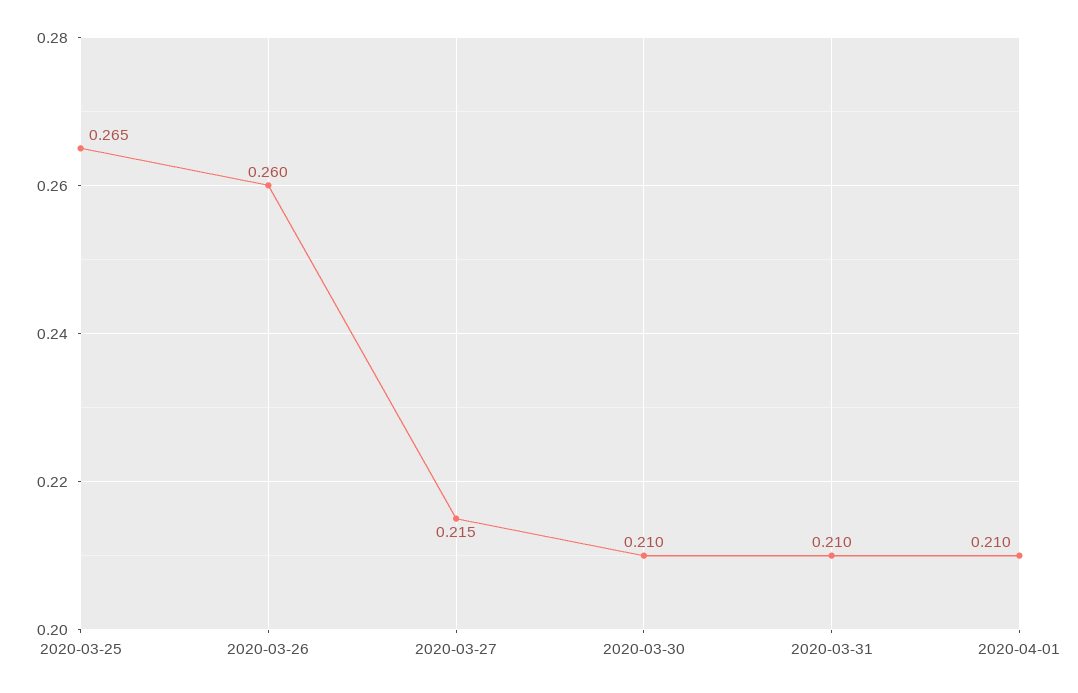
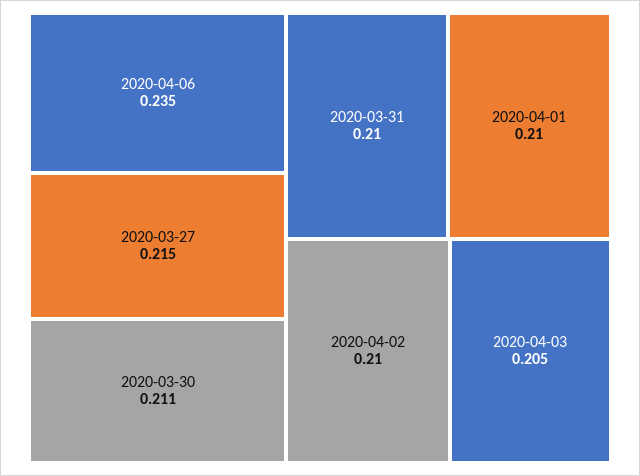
2020-03-25: 0.265 -> none
2020-03-26: 0.26 -> none
2020-03-30: 0.21 -> 0.211
2020-04-06: none -> 0.235
2020-04-02: none -> 0.21
2020-04-03: none -> 0.205

